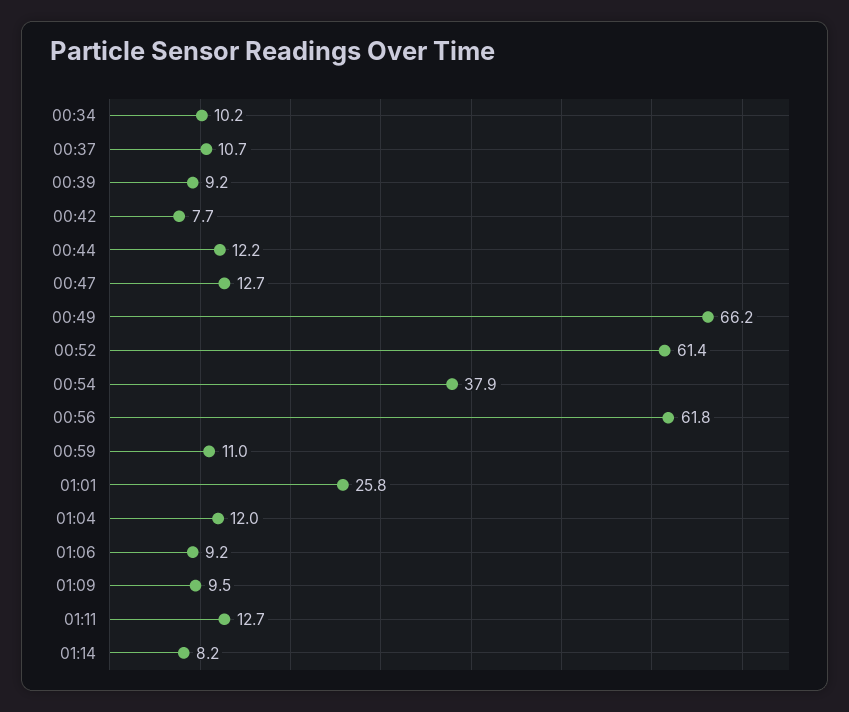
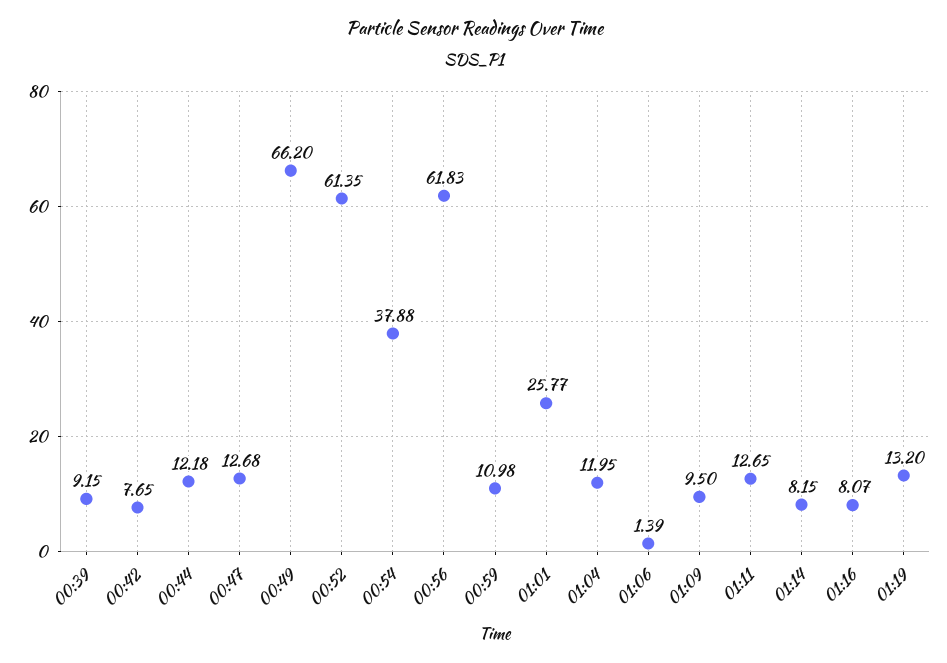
00:34: 10.2 -> none
00:37: 10.7 -> none
01:06: 9.2 -> 1.39
01:16: none -> 8.07
01:19: none -> 13.2

